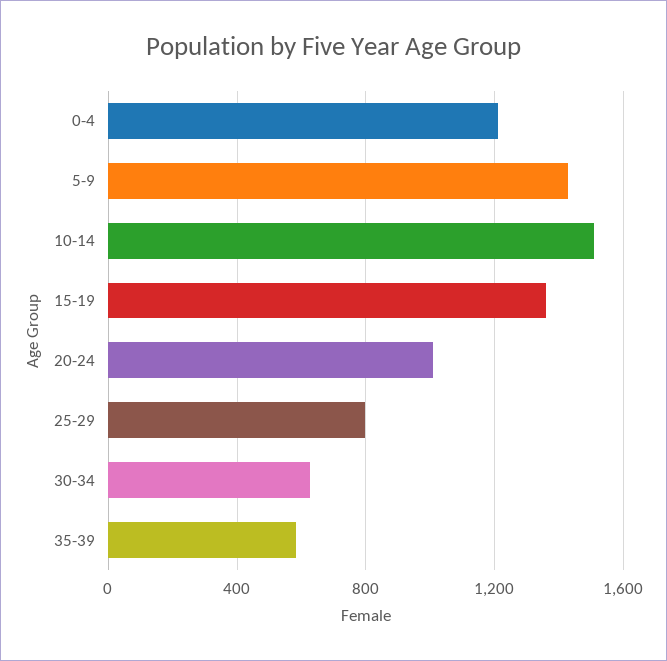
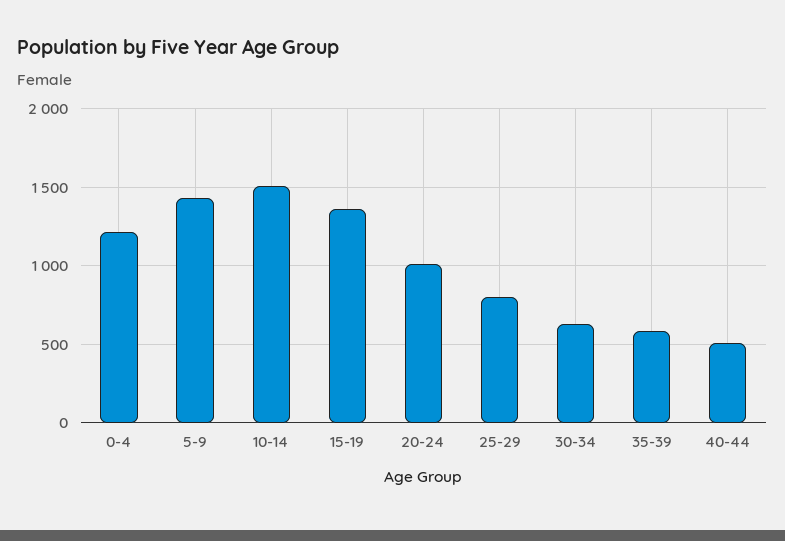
40-44: none -> 500

